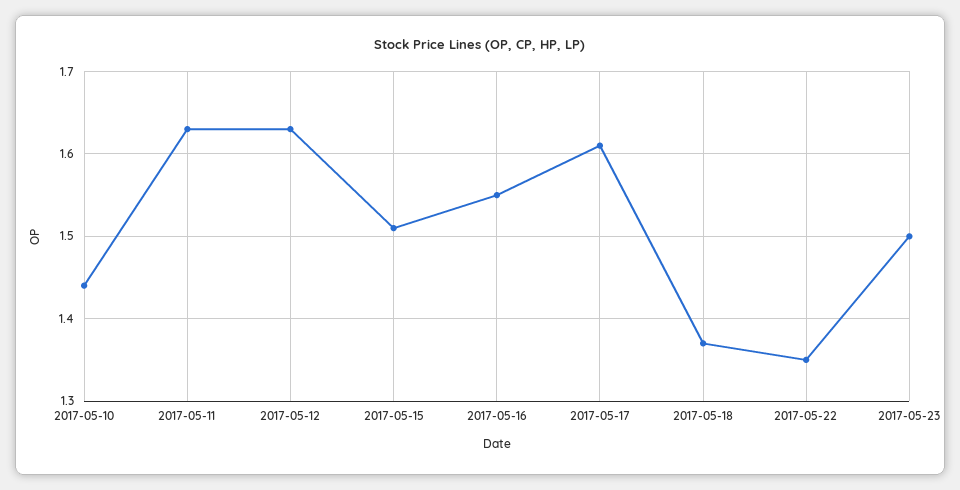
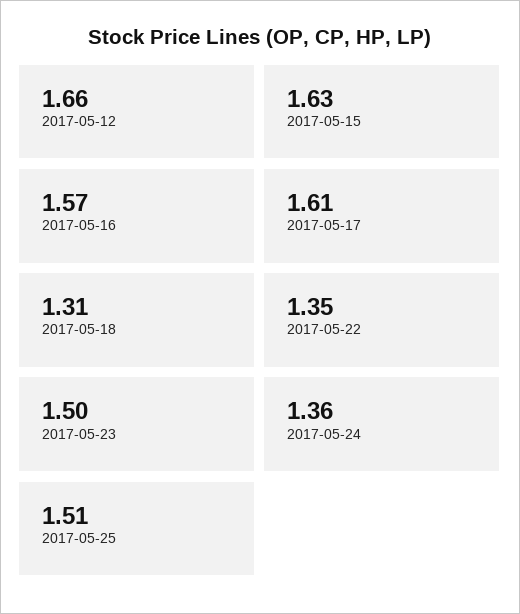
2017-05-10: 1.44 -> none
2017-05-11: 1.63 -> none
2017-05-12: 1.63 -> 1.66
2017-05-15: 1.51 -> 1.63
2017-05-16: 1.55 -> 1.57
2017-05-18: 1.37 -> 1.31
2017-05-24: none -> 1.36
2017-05-25: none -> 1.51

